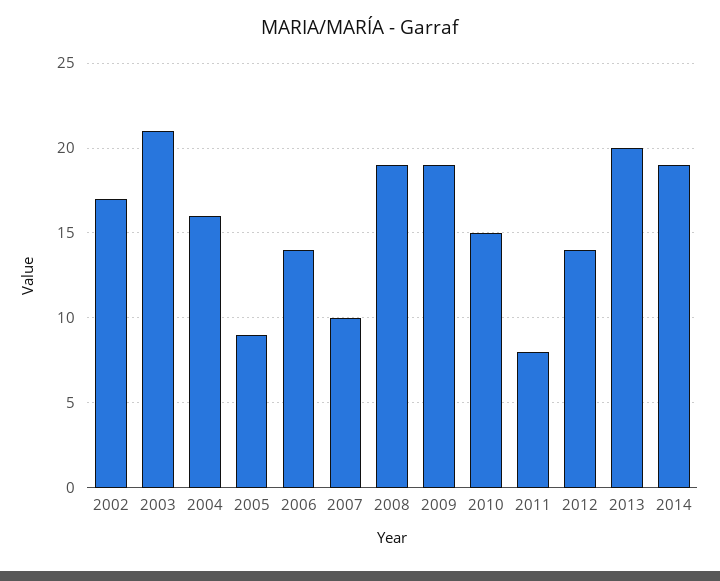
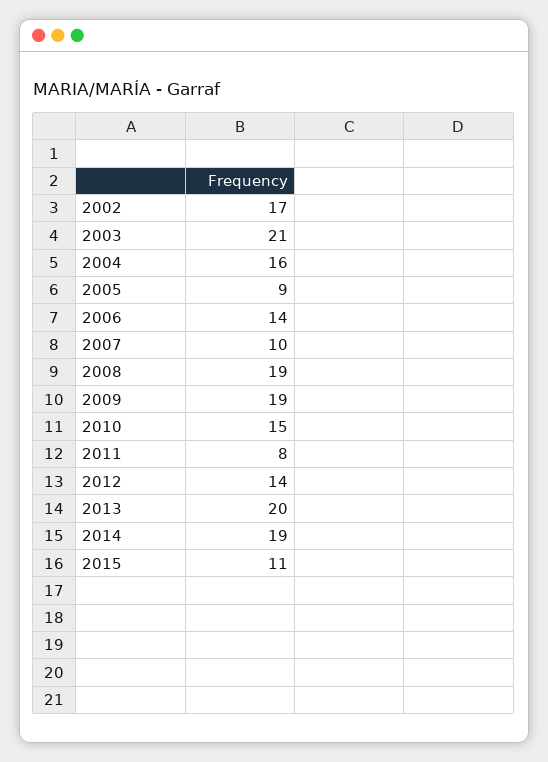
2015: none -> 11

